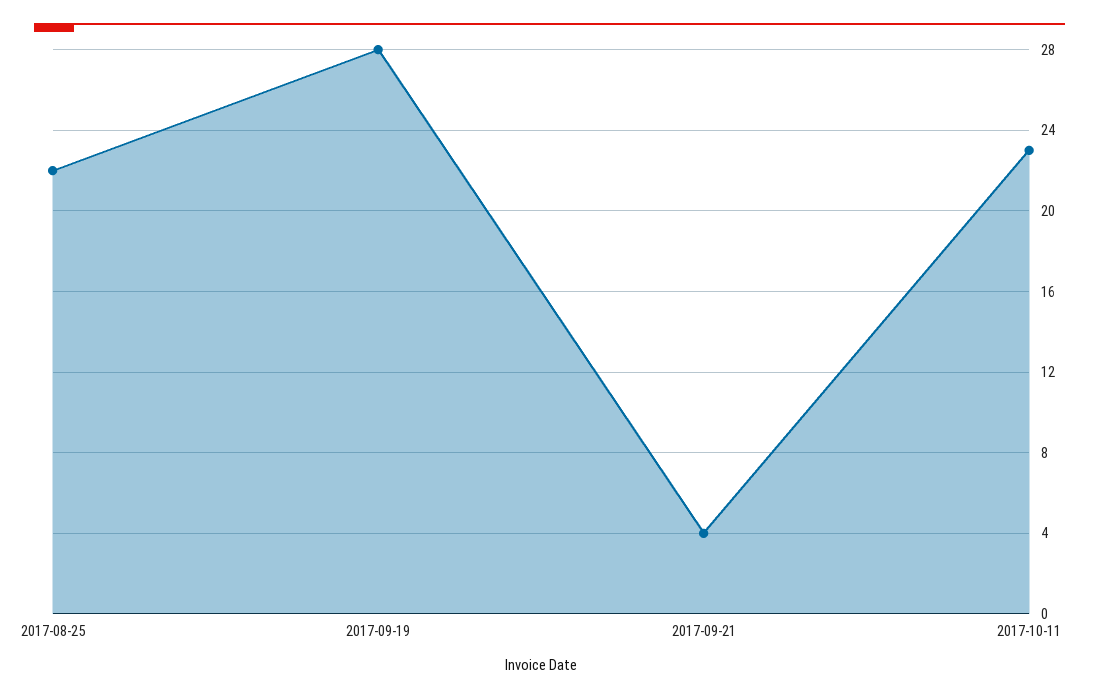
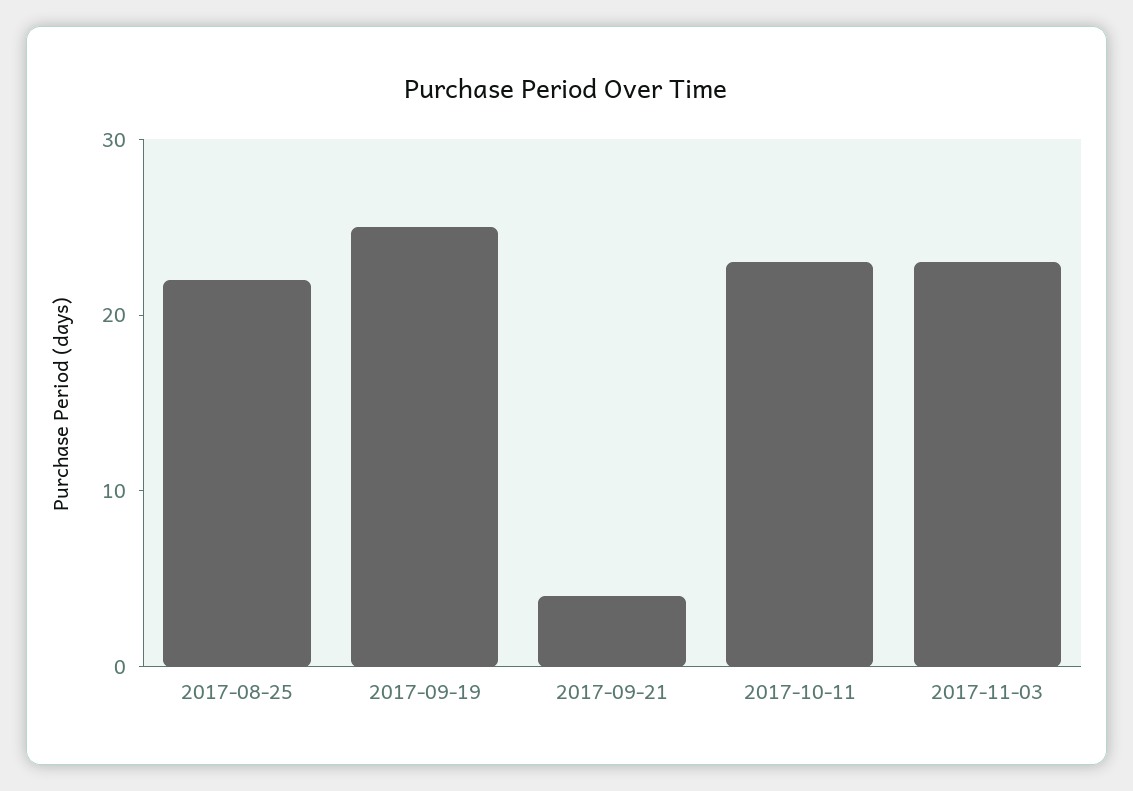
2017-09-19: 28 -> 25
2017-11-03: none -> 23

